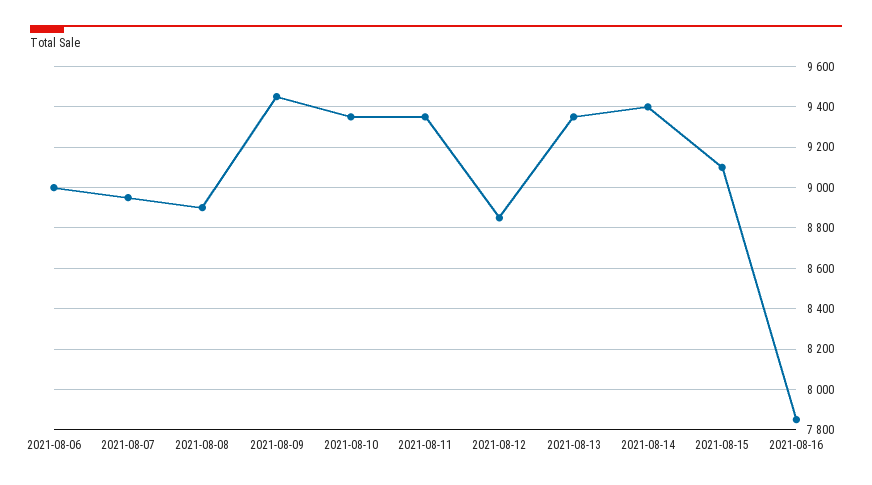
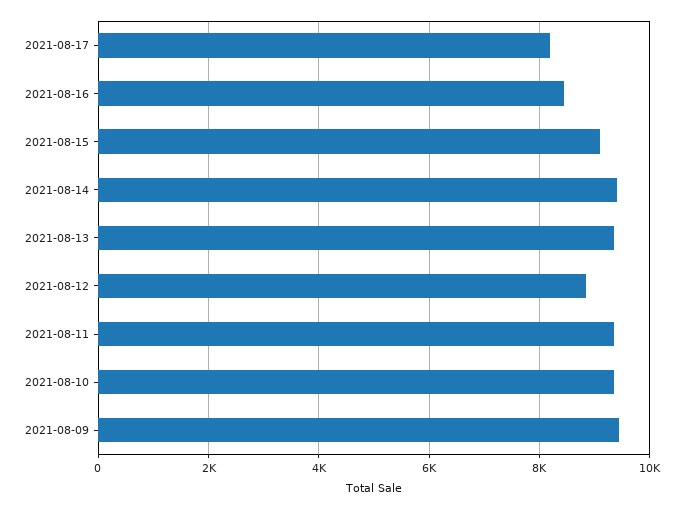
2021-08-06: 9000 -> none
2021-08-07: 8950 -> none
2021-08-08: 8900 -> none
2021-08-16: 7850 -> 8400
2021-08-17: none -> 8200

